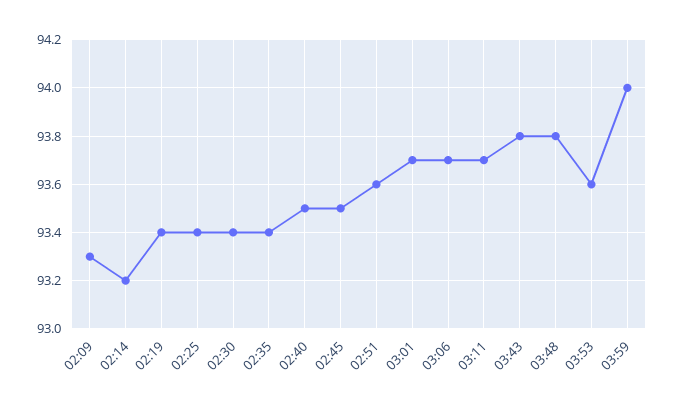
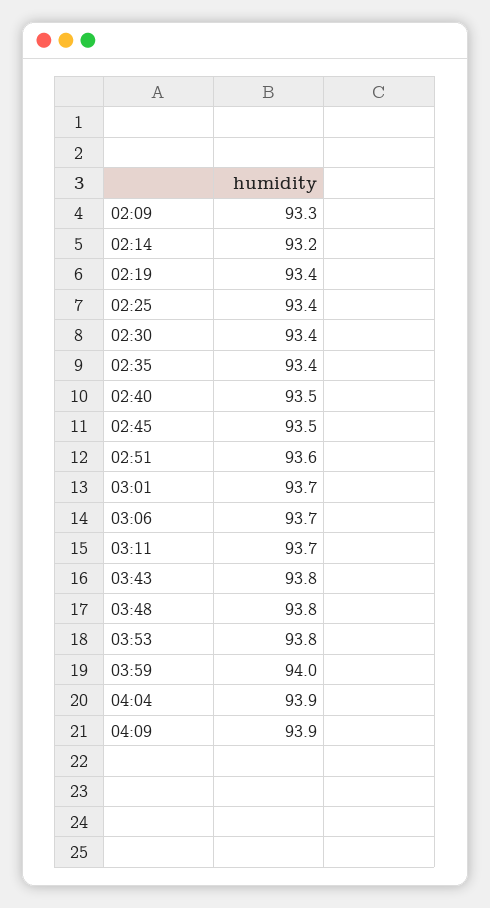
03:53: 93.6 -> 93.8
04:04: none -> 93.9
04:09: none -> 93.9

